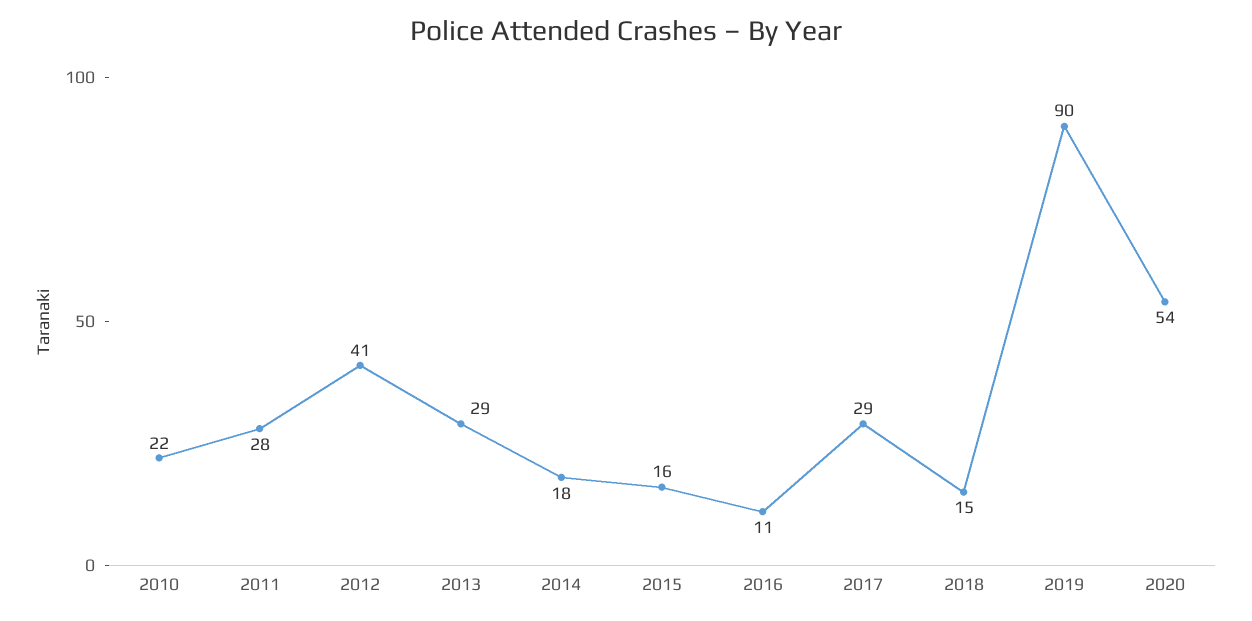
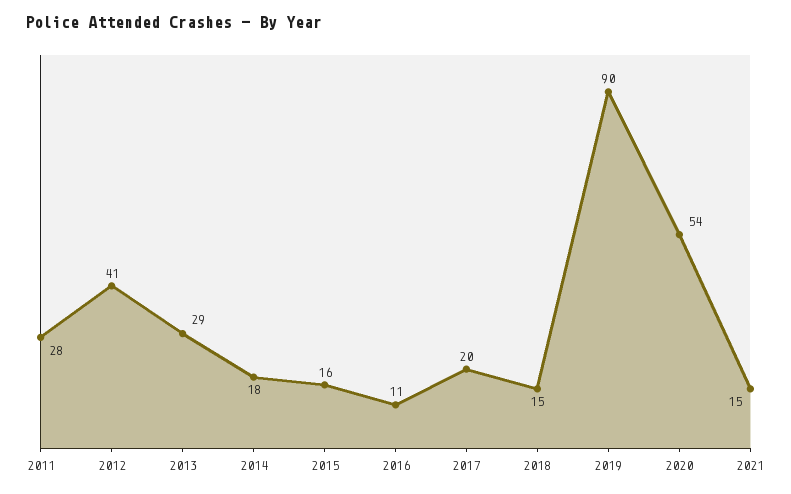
2010: 22 -> none
2017: 29 -> 20
2021: none -> 15

